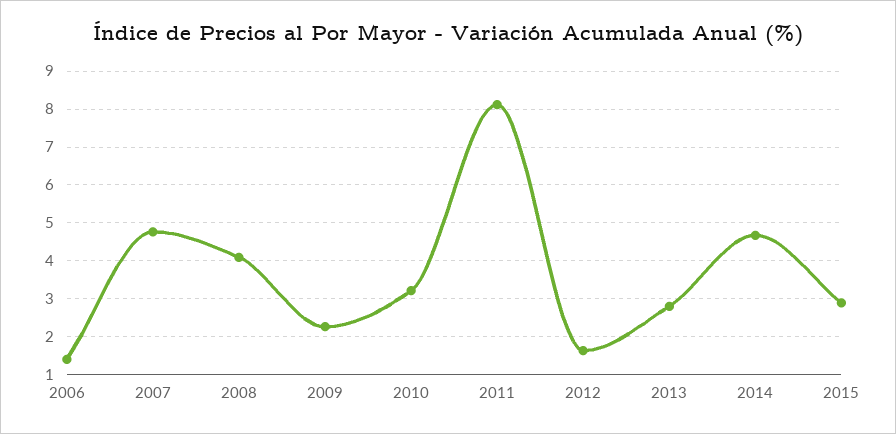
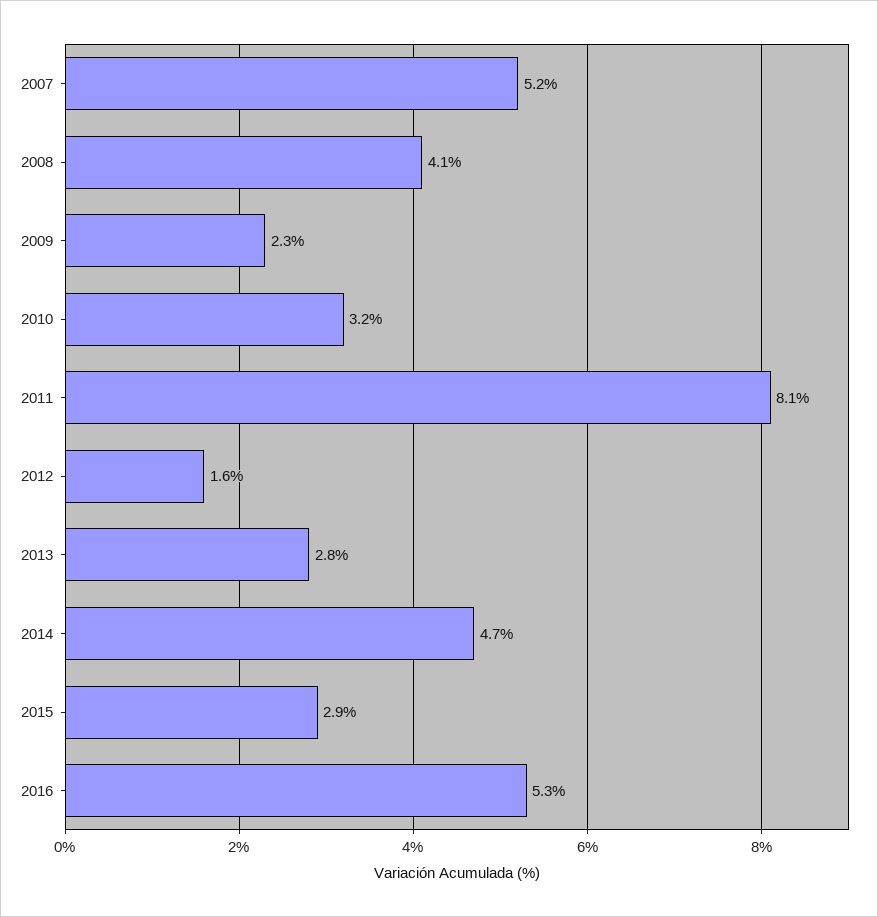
2006: 1.4 -> none
2007: 4.8 -> 5.2
2016: none -> 5.3

